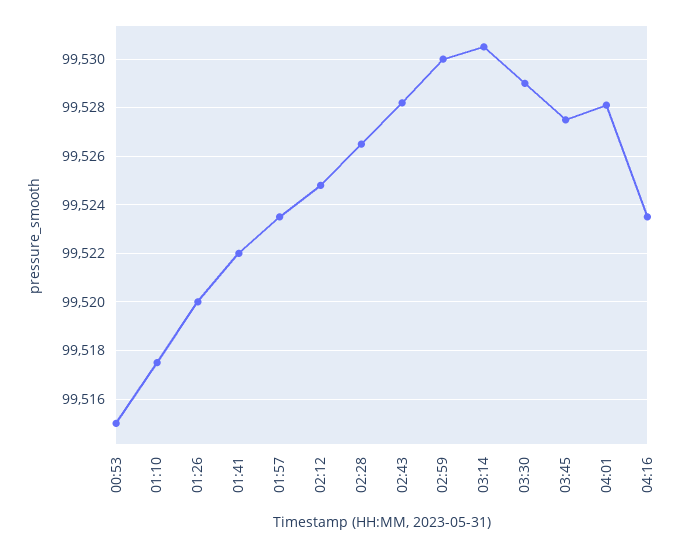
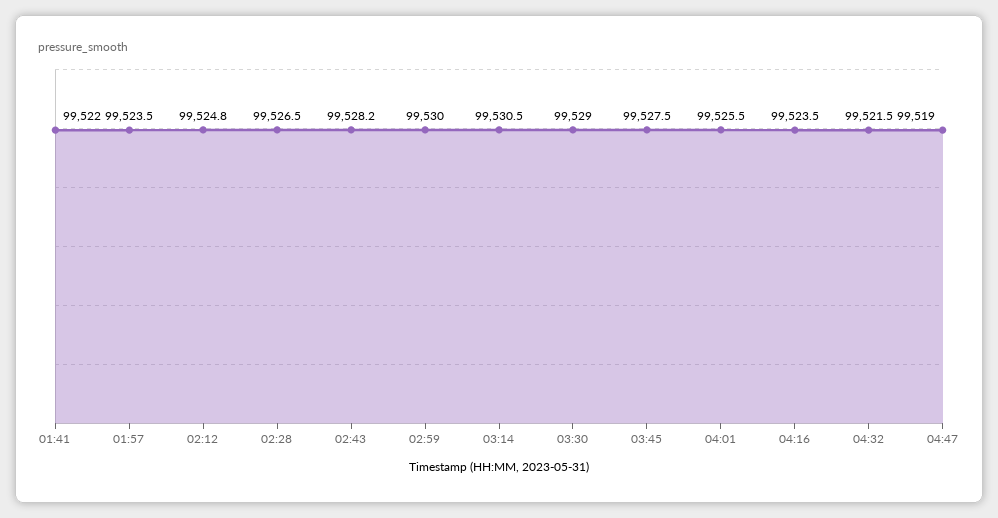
00:53: 99515 -> none
01:10: 99517.5 -> none
01:26: 99520 -> none
04:01: 99528 -> 99525.5
04:32: none -> 99521.5
04:47: none -> 99519

